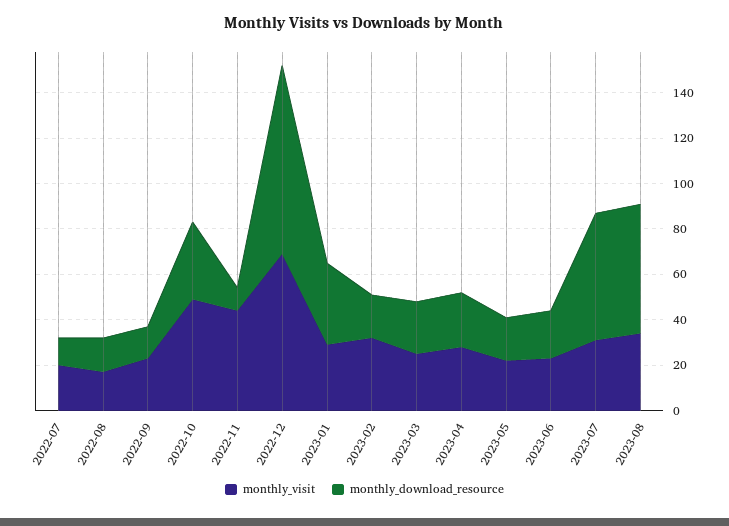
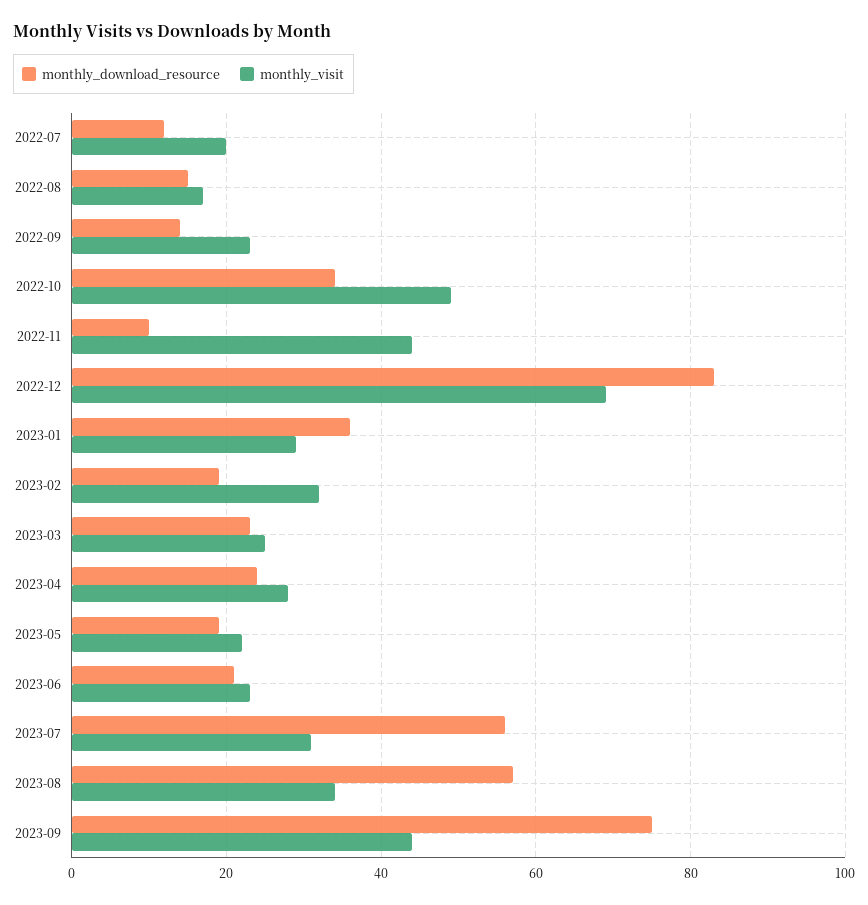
monthly_download_resource, 2023-09: none -> 75
monthly_visit, 2023-09: none -> 45

